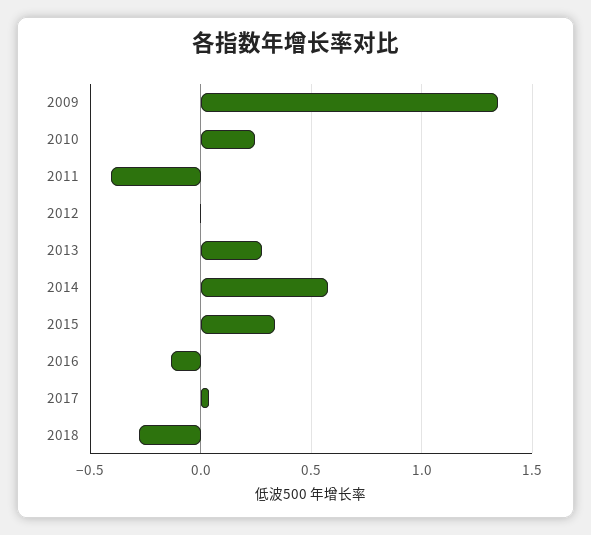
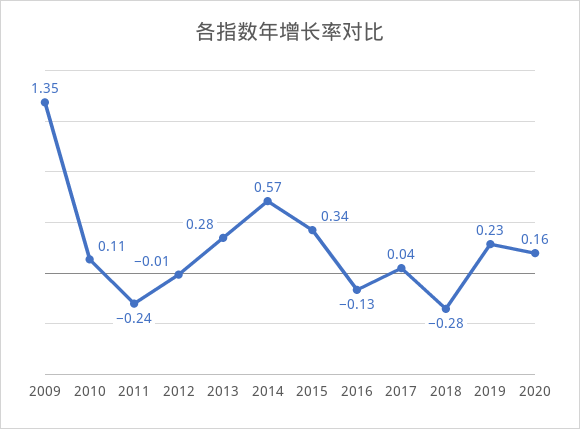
2010: 0.25 -> 0.11
2011: -0.4 -> -0.24
2019: none -> 0.23
2020: none -> 0.16

